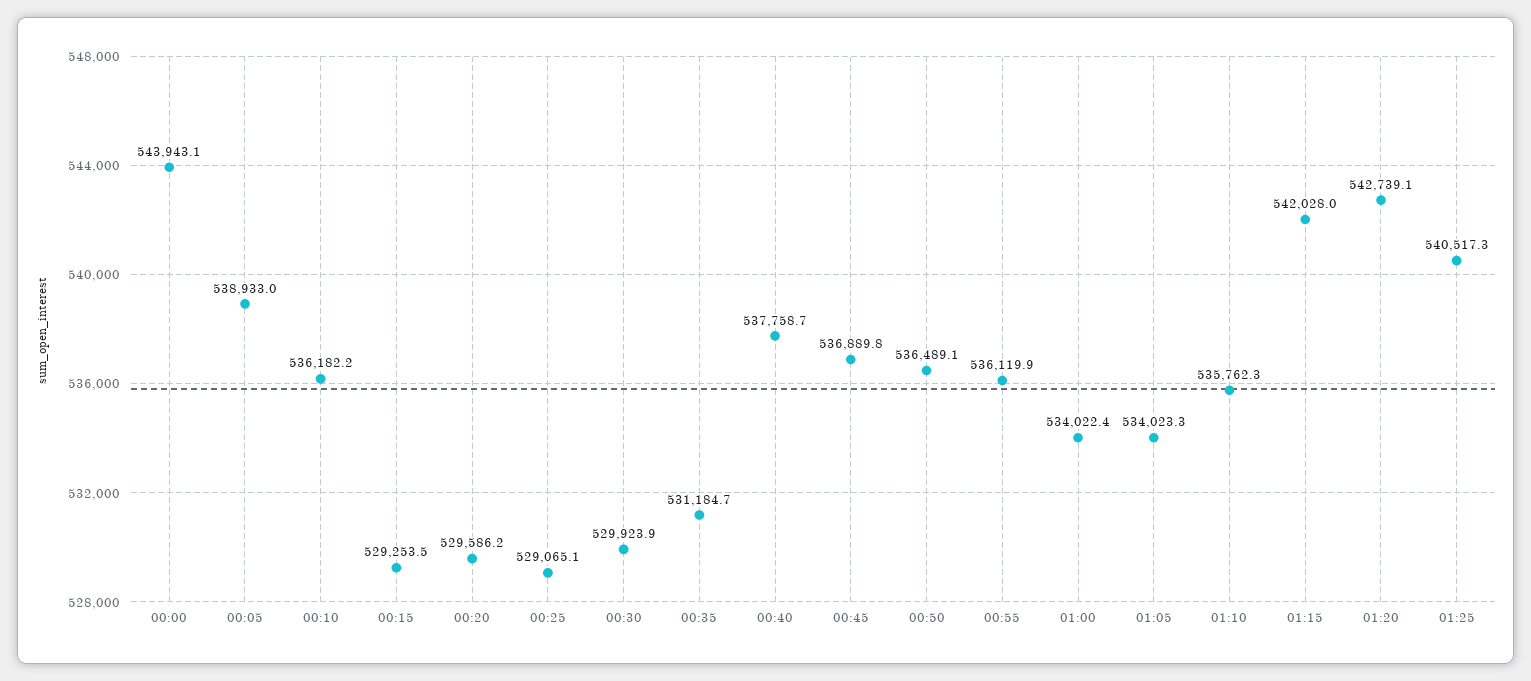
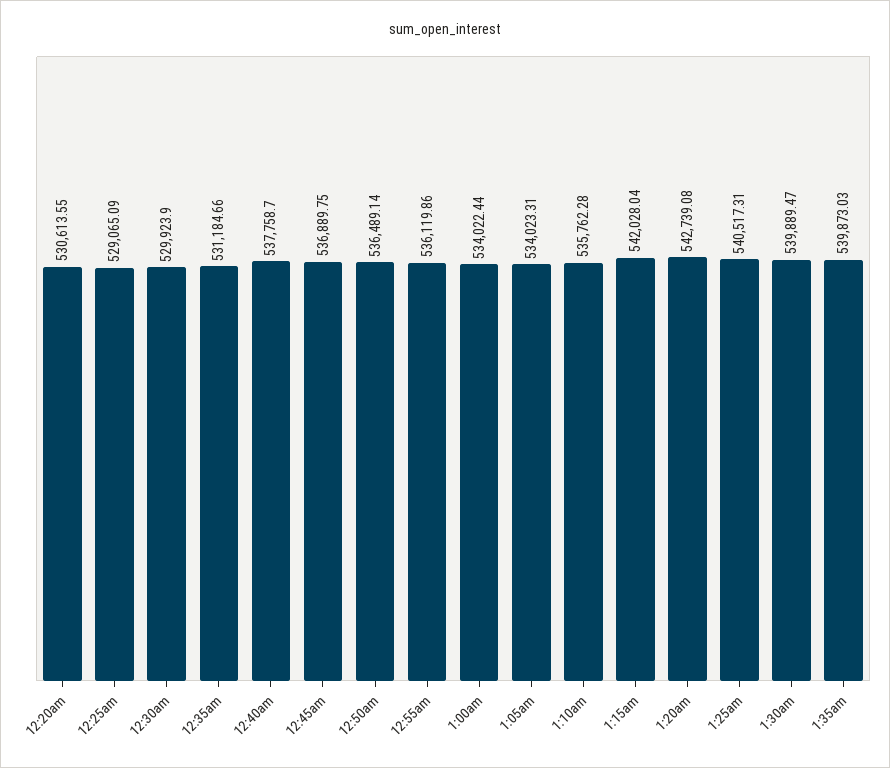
00:00: 543943.1 -> none
00:05: 538933 -> none
00:10: 536182.2 -> none
00:15: 529253.5 -> none
00:20: 529586.2 -> 530613.55
1:30am: none -> 539889.47
1:35am: none -> 539873.03

